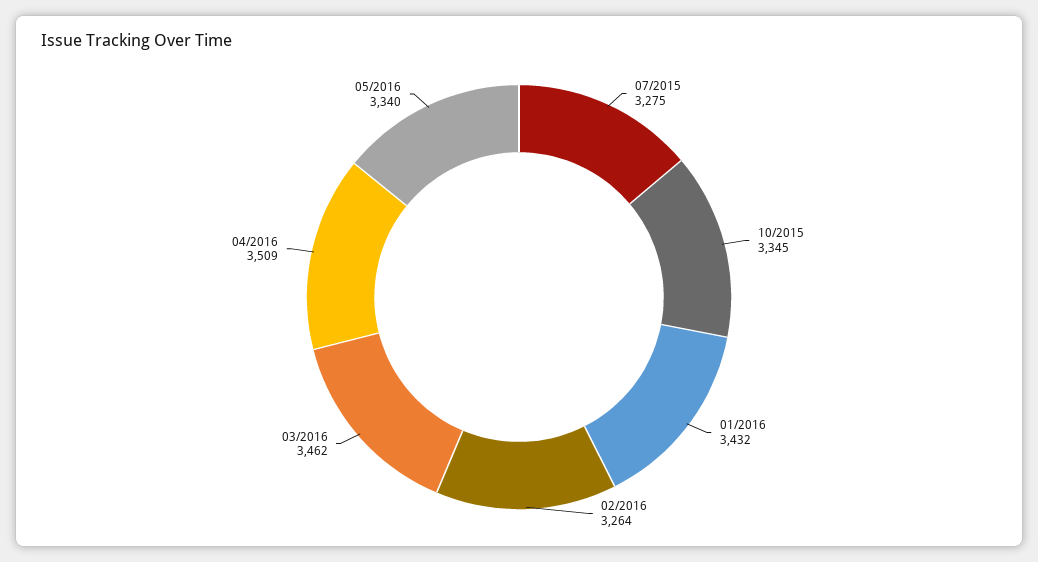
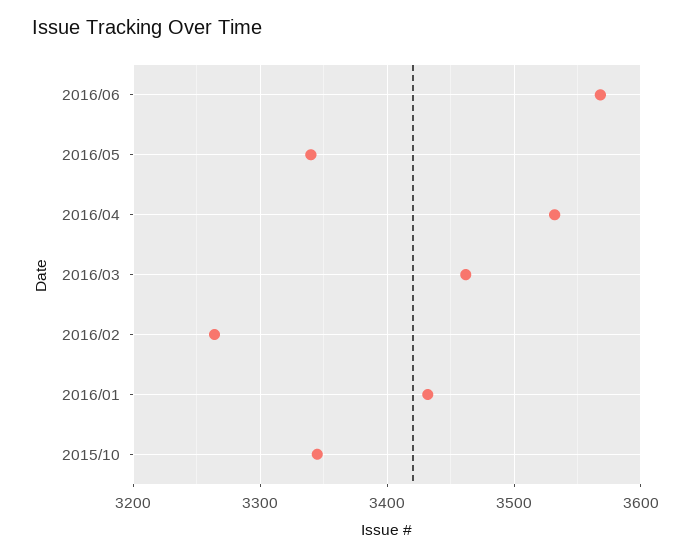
07/2015: 3275 -> none
04/2016: 3509 -> 3530
2016/06: none -> 3570

